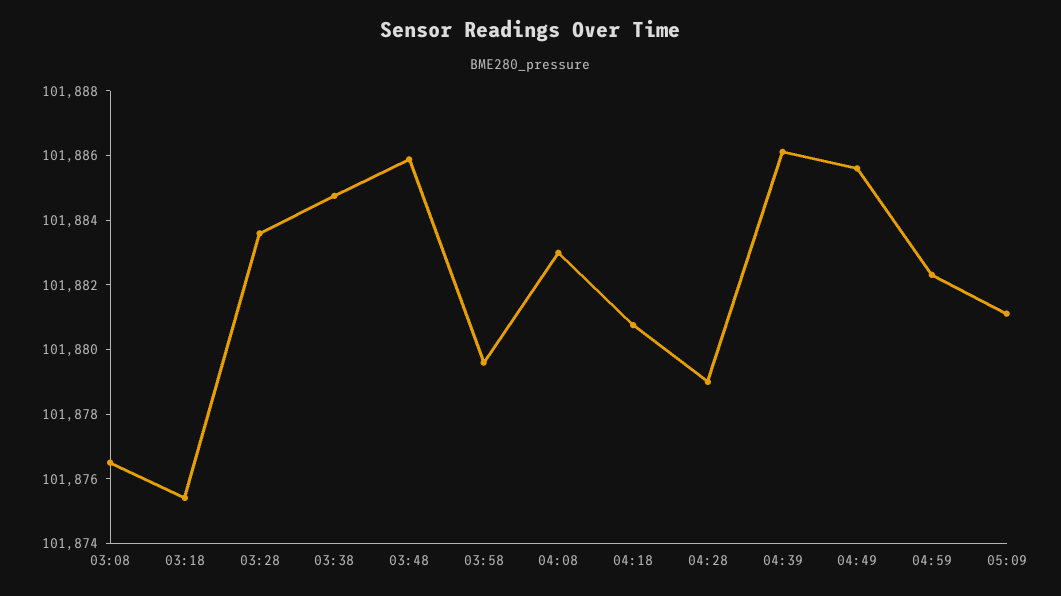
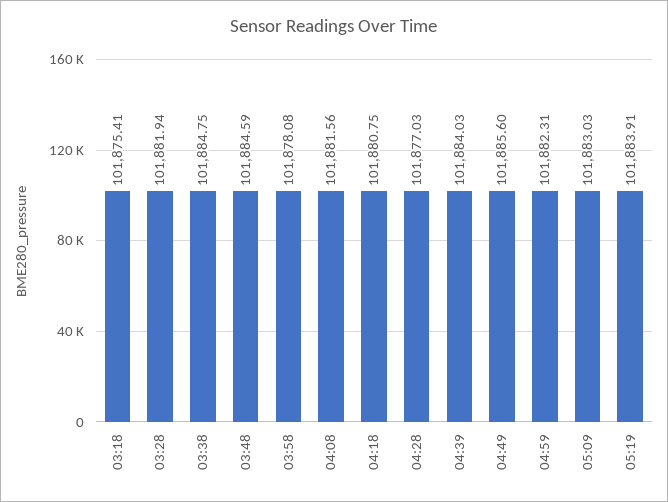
03:08: 101876.5 -> none
03:28: 101883.5 -> 101881.94
03:48: 101886 -> 101884.59
03:58: 101879.5 -> 101878.08
04:08: 101883 -> 101881.56
04:28: 101879 -> 101877.03
04:39: 101886 -> 101884.03
05:09: 101881 -> 101883.03
05:19: none -> 101883.91

